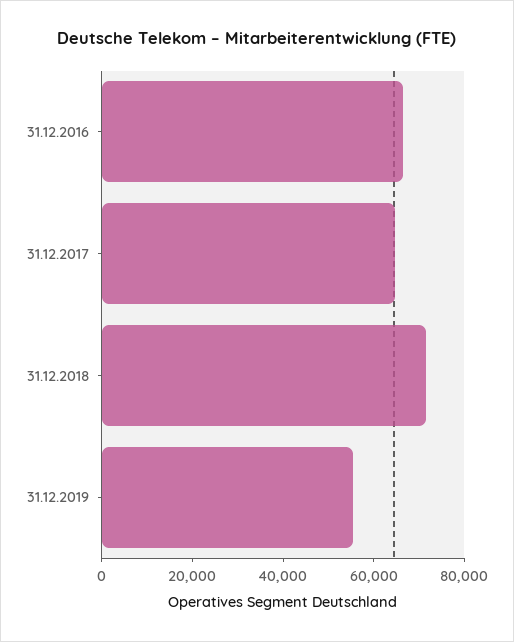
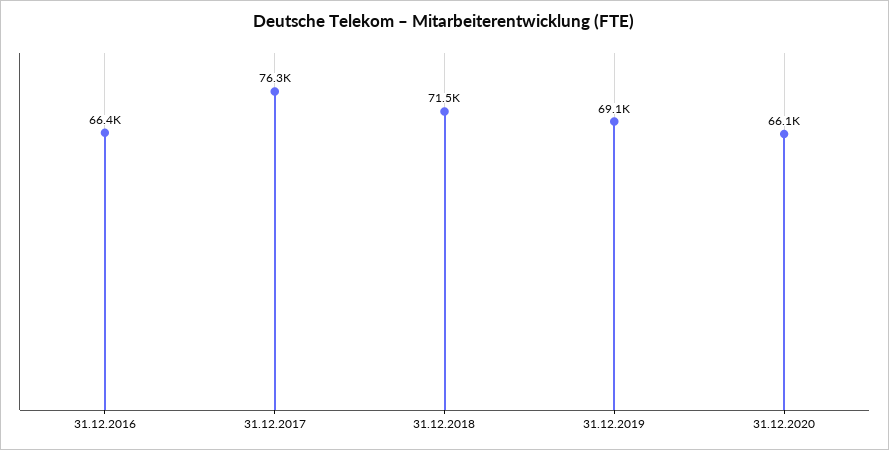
31.12.2017: 65000 -> 76300
31.12.2019: 55000 -> 69100
31.12.2020: none -> 66100

